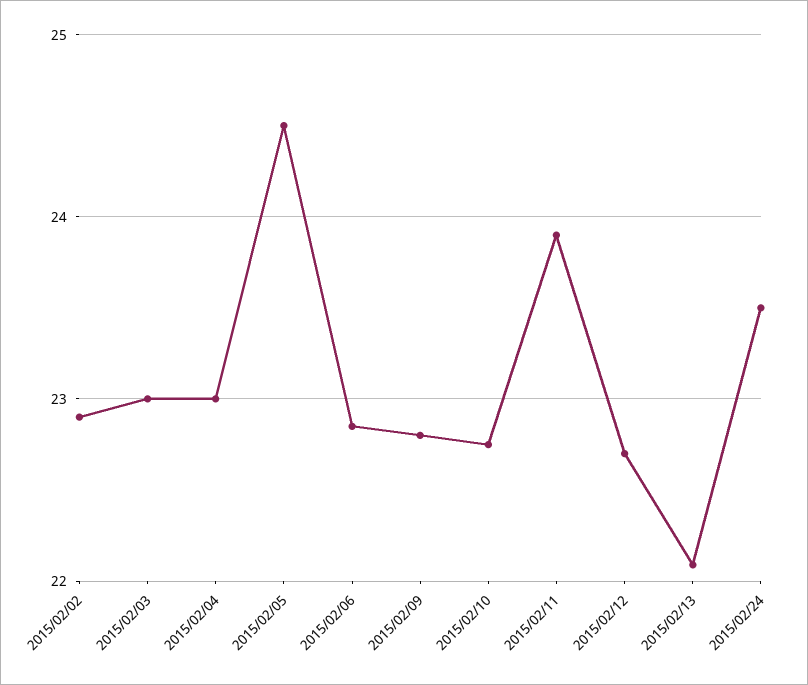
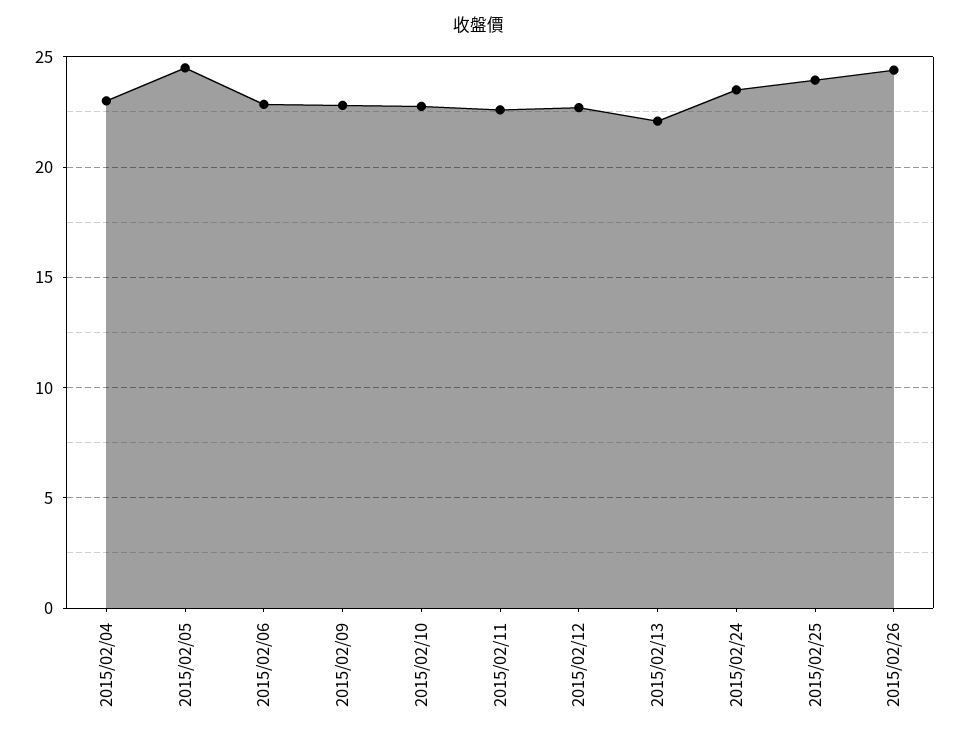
2015/02/02: 22.9 -> none
2015/02/03: 23 -> none
2015/02/11: 23.9 -> 22.5
2015/02/25: none -> 24
2015/02/26: none -> 24.5

